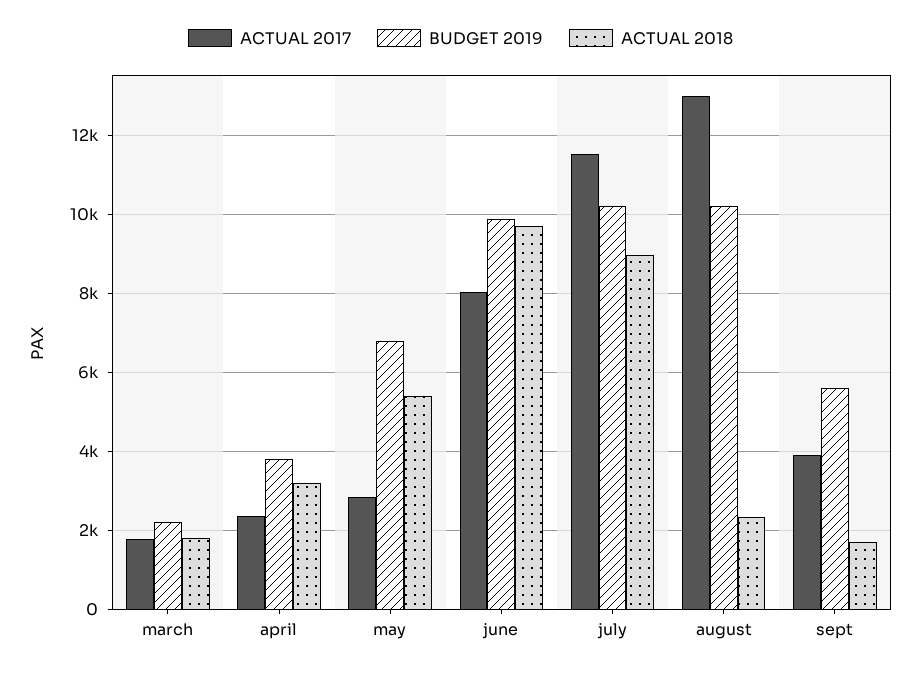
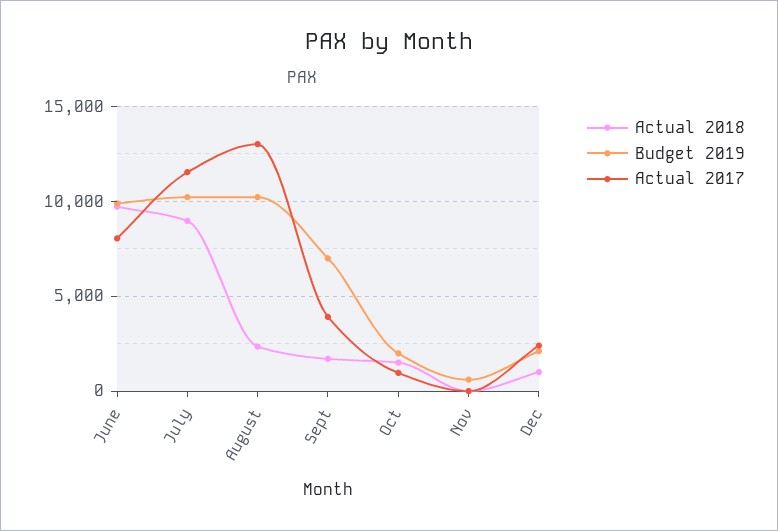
ACTUAL 2017, march: 1800 -> none
BUDGET 2019, march: 2200 -> none
ACTUAL 2018, march: 1800 -> none
ACTUAL 2017, april: 2400 -> none
BUDGET 2019, april: 3800 -> none
ACTUAL 2018, april: 3200 -> none
ACTUAL 2017, may: 2800 -> none
BUDGET 2019, may: 6800 -> none
ACTUAL 2018, may: 5400 -> none
BUDGET 2019, sept: 5600 -> 7000
ACTUAL 2018, Oct: none -> 1500
BUDGET 2019, Oct: none -> 2000
ACTUAL 2017, Oct: none -> 1000
ACTUAL 2018, Nov: none -> 0
BUDGET 2019, Nov: none -> 500
ACTUAL 2017, Nov: none -> 0
ACTUAL 2018, Dec: none -> 1000
BUDGET 2019, Dec: none -> 2000
ACTUAL 2017, Dec: none -> 2500

